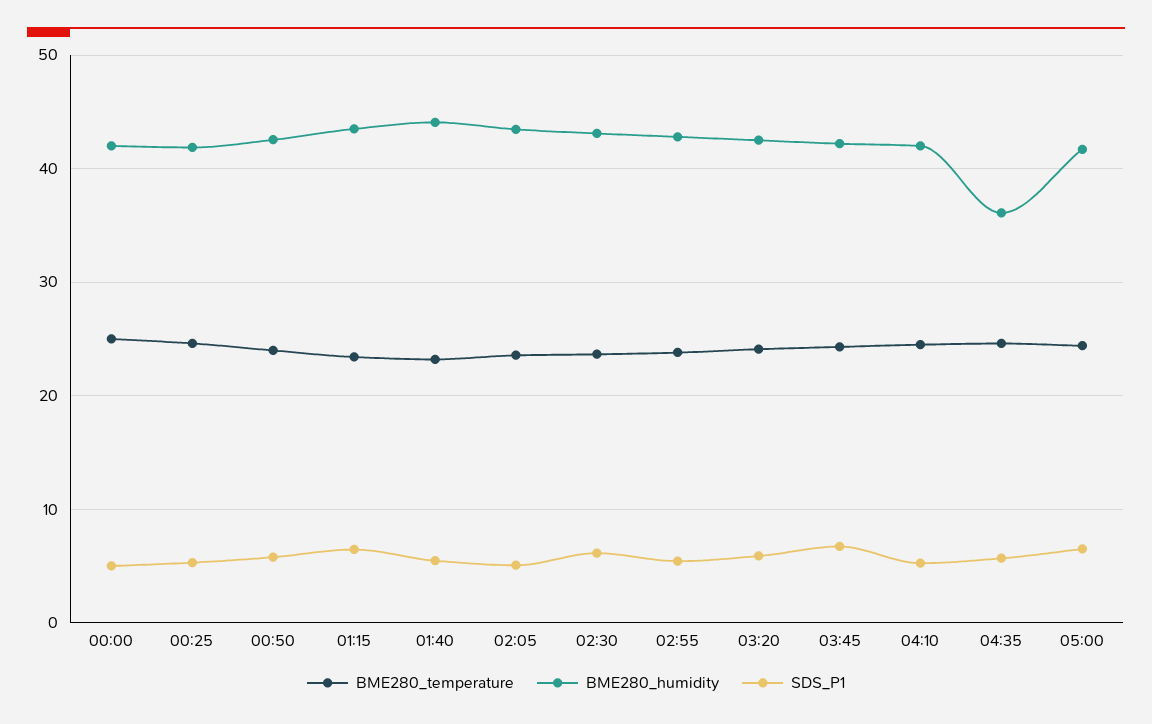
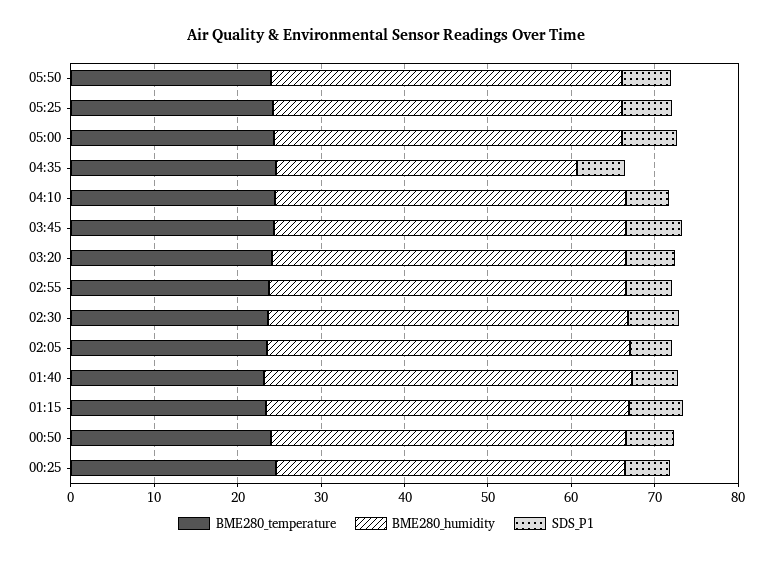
BME280_temperature, 00:00: 25 -> none
BME280_humidity, 00:00: 42 -> none
SDS_P1, 00:00: 5 -> none
BME280_temperature, 05:50: none -> 24
BME280_humidity, 05:50: none -> 42
SDS_P1, 05:50: none -> 6
BME280_temperature, 05:25: none -> 24
BME280_humidity, 05:25: none -> 42
SDS_P1, 05:25: none -> 6

